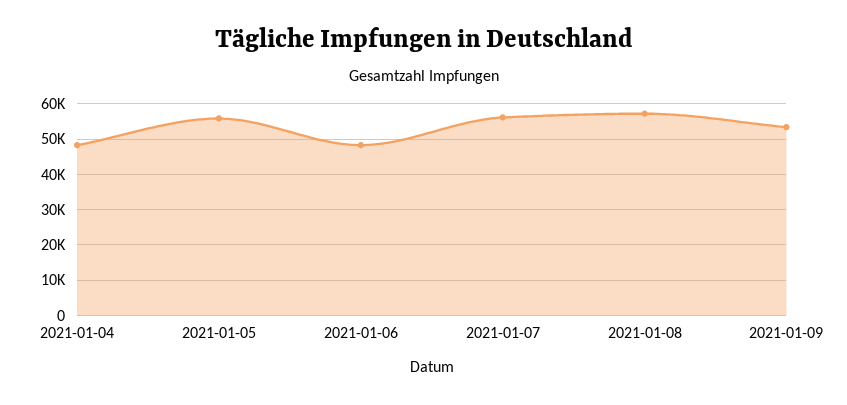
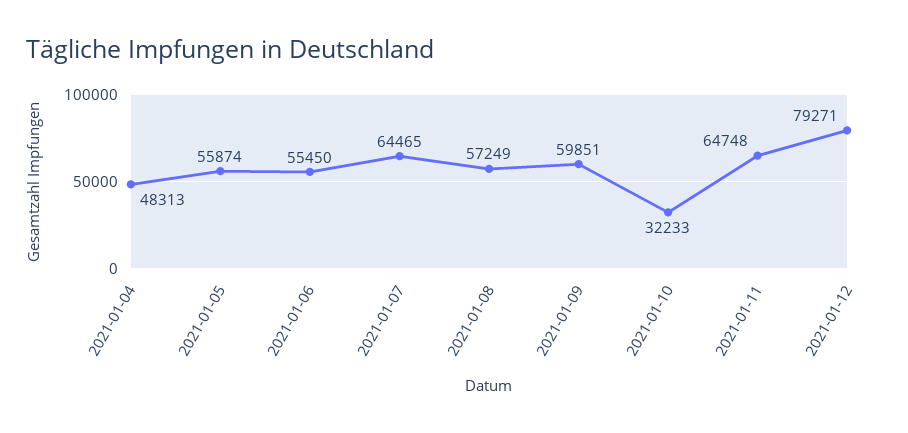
2021-01-06: 48000 -> 55450
2021-01-07: 56000 -> 64465
2021-01-09: 54000 -> 59851
2021-01-10: none -> 32233
2021-01-11: none -> 64748
2021-01-12: none -> 79271

